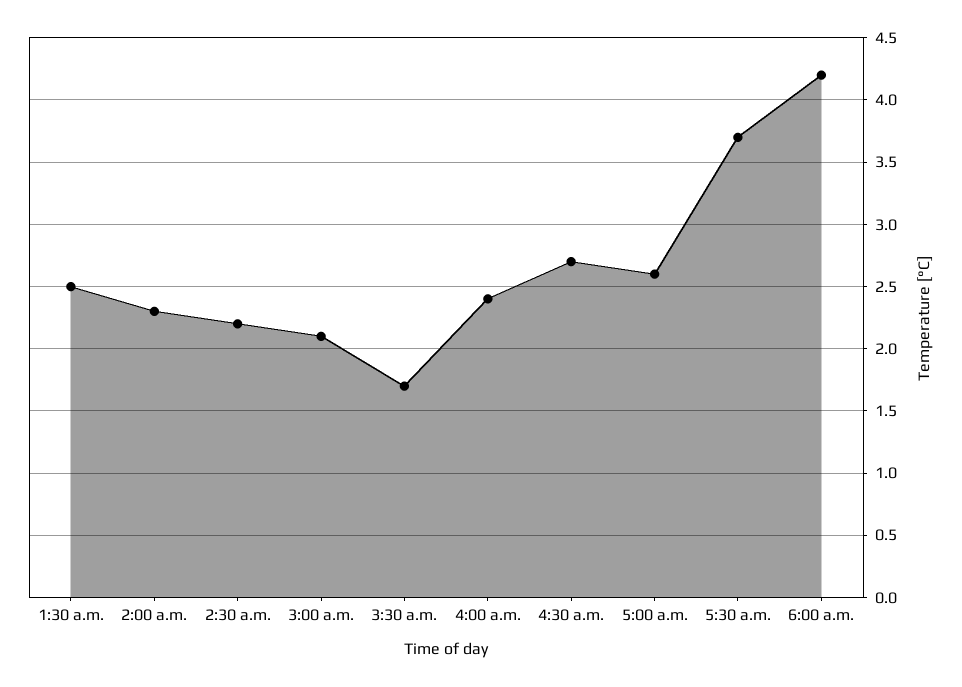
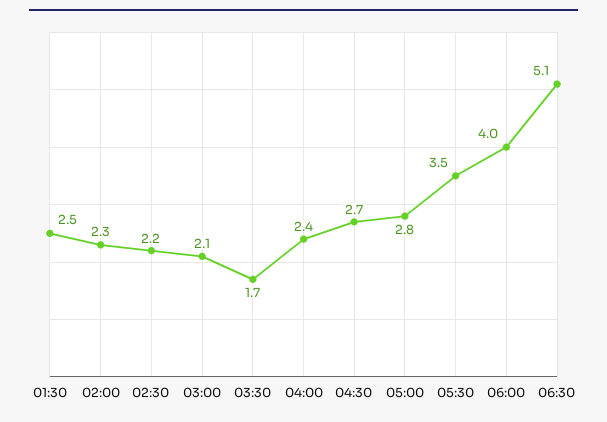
5:00 a.m.: 2.6 -> 2.8
5:30 a.m.: 3.7 -> 3.5
6:00 a.m.: 4.2 -> 4
06:30: none -> 5.1

